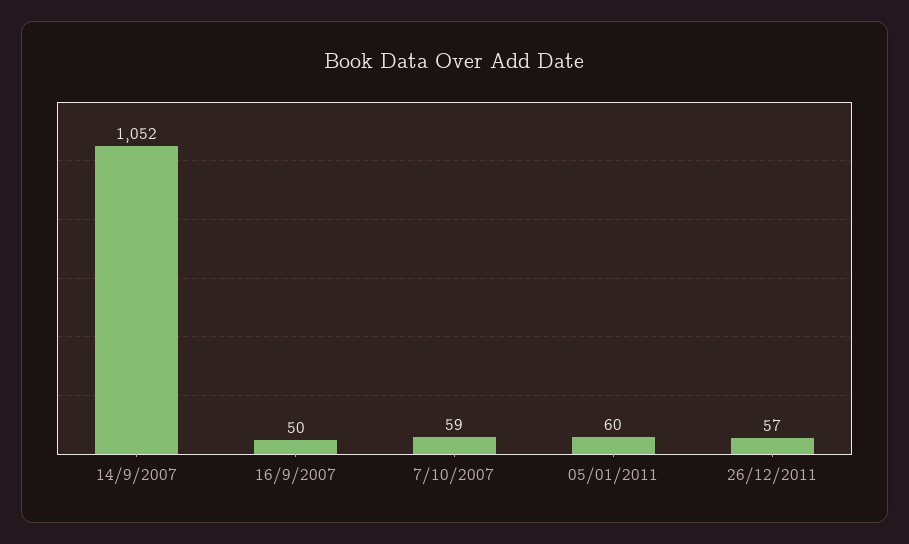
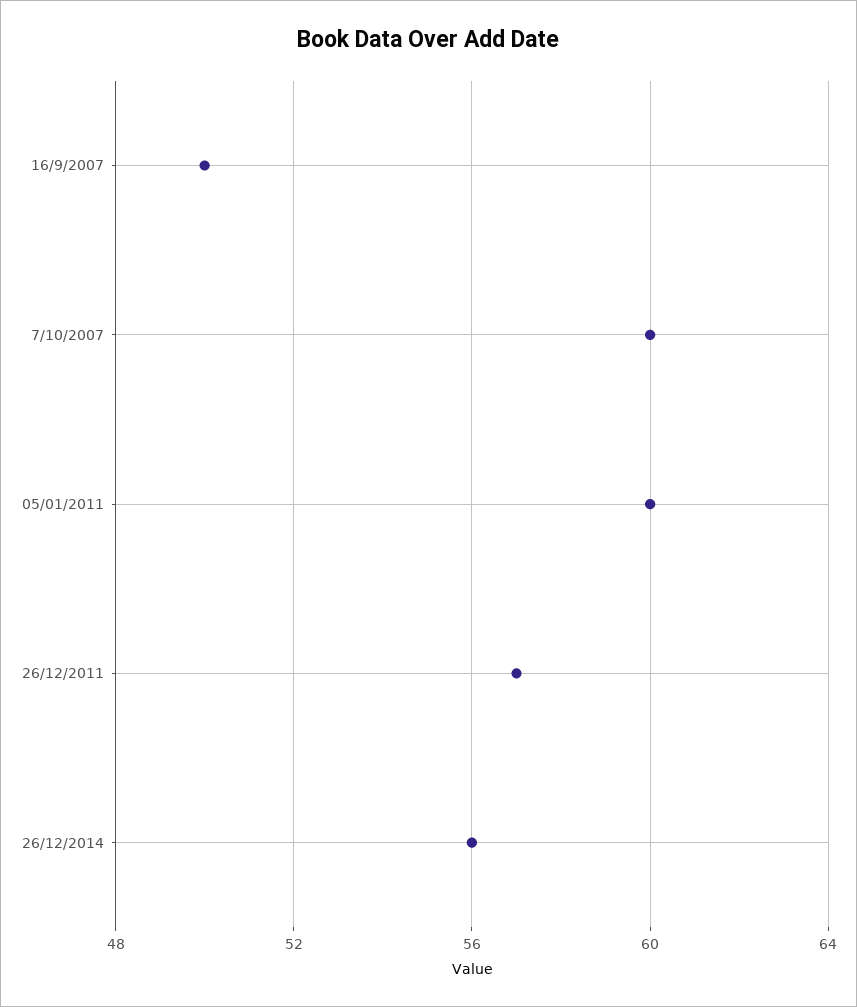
14/9/2007: 1052 -> none
7/10/2007: 59 -> 60
26/12/2014: none -> 56

